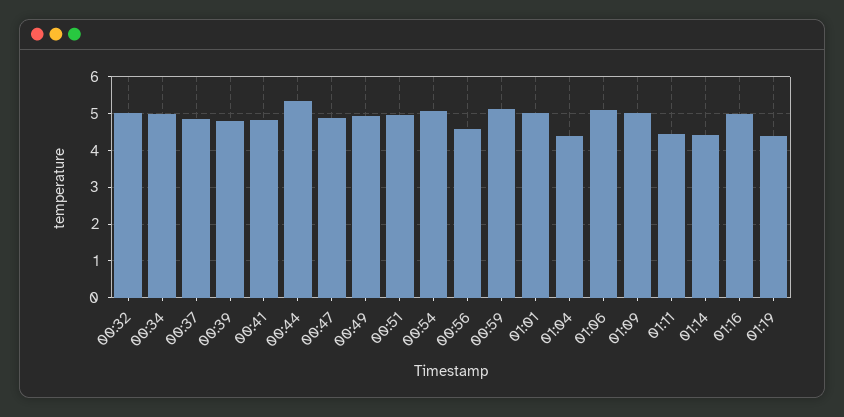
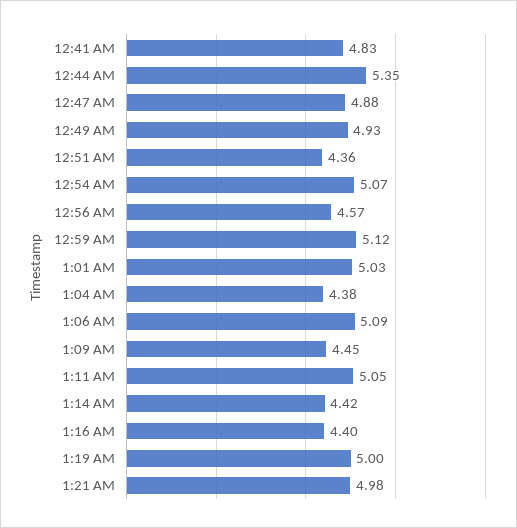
00:32: 5 -> none
00:34: 5 -> none
00:37: 4.8 -> none
00:39: 4.8 -> none
00:51: 5 -> 4.36
01:09: 5 -> 4.45
01:11: 4.4 -> 5.05
01:16: 5 -> 4.4
01:19: 4.4 -> 5
1:21 AM: none -> 4.98

